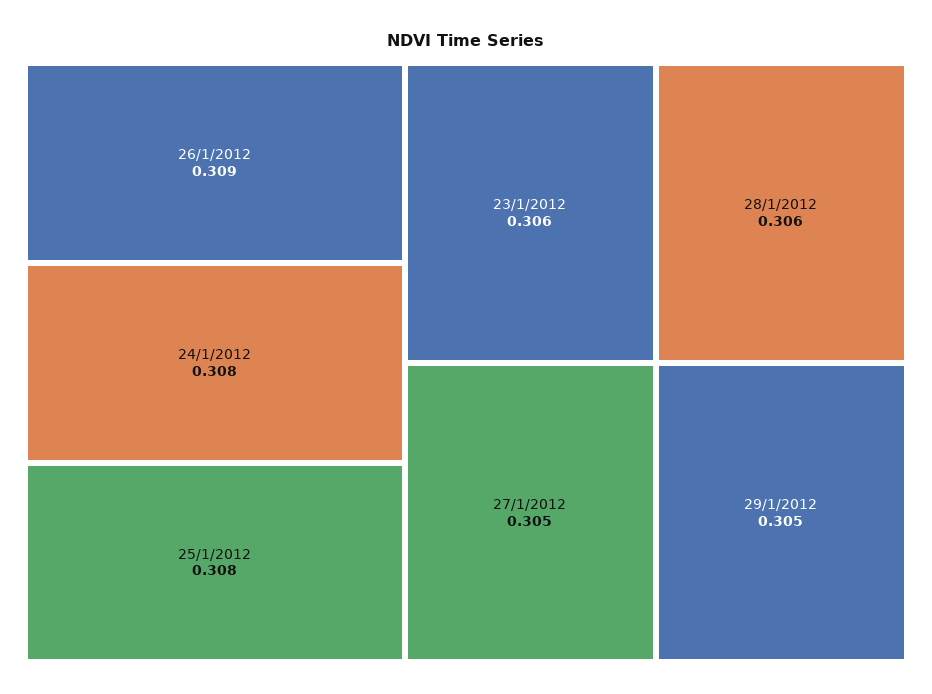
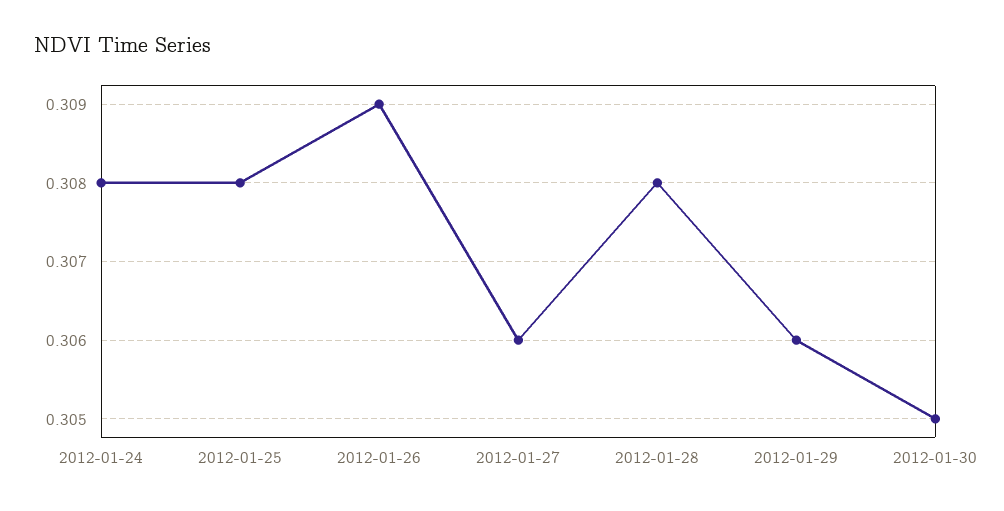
23/1/2012: 0.306 -> none
28/1/2012: 0.306 -> 0.308
27/1/2012: 0.305 -> 0.306
29/1/2012: 0.305 -> 0.306
2012-01-30: none -> 0.305

